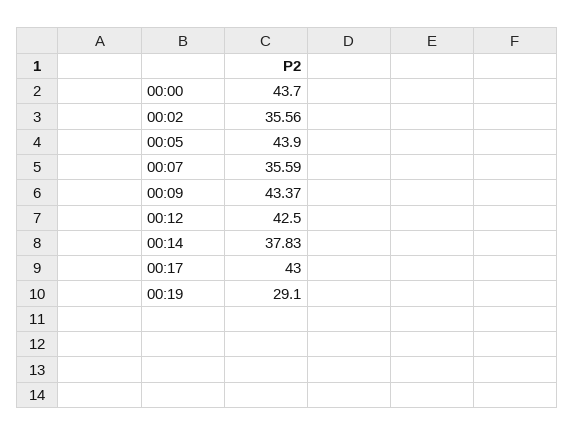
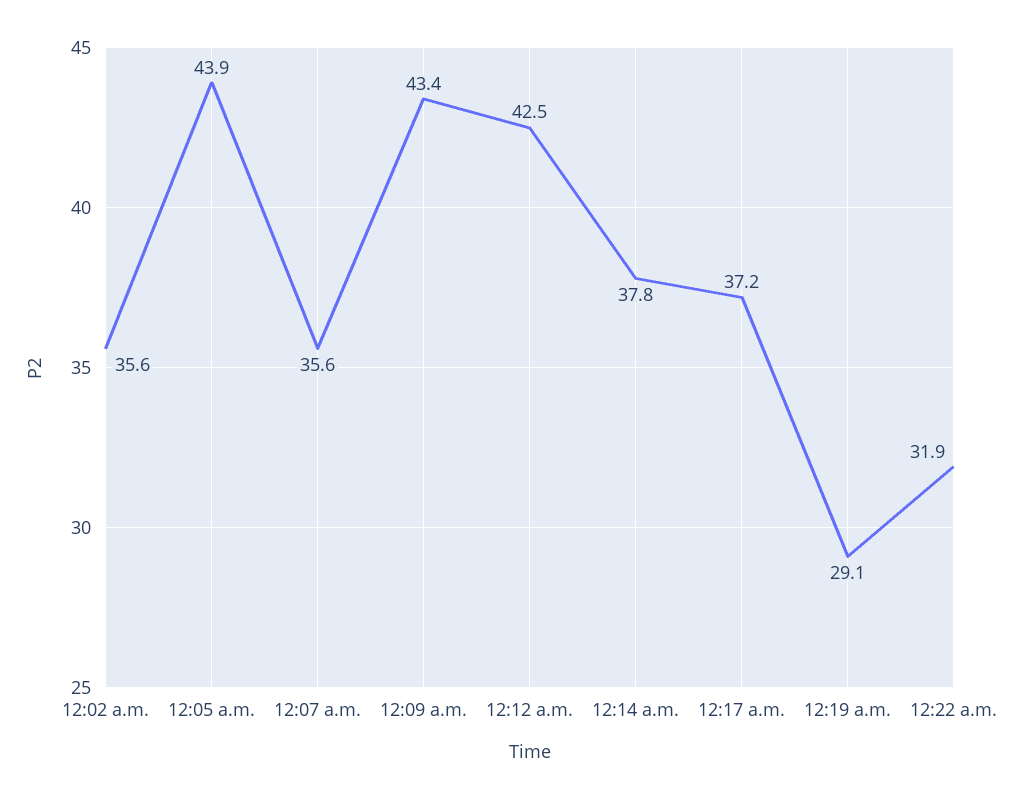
00:00: 43.7 -> none
00:17: 43 -> 37.2
12:22 a.m.: none -> 31.9

